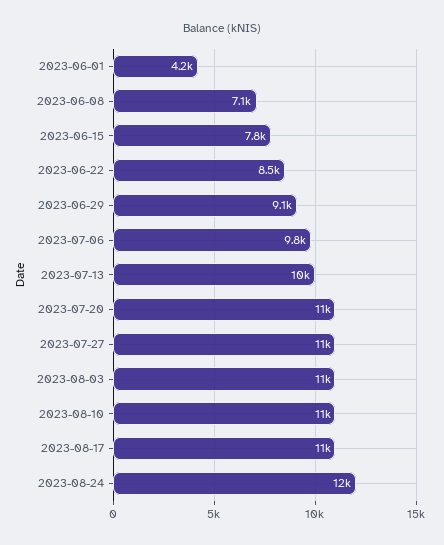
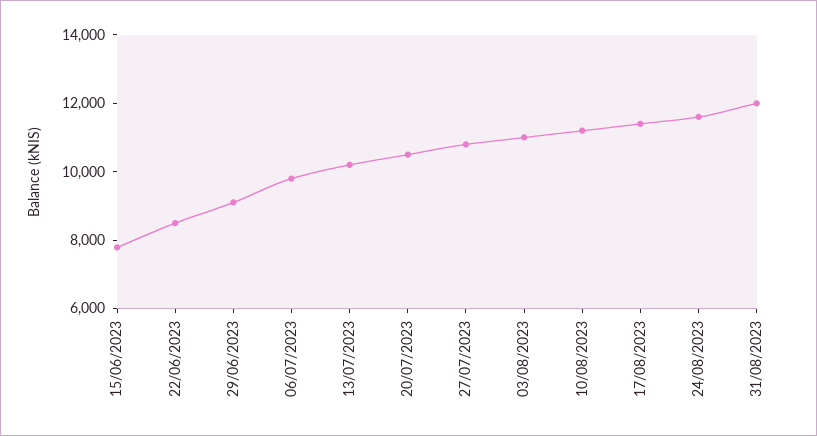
2023-06-01: 4200 -> none
2023-06-08: 7100 -> none
31/08/2023: none -> 12000

